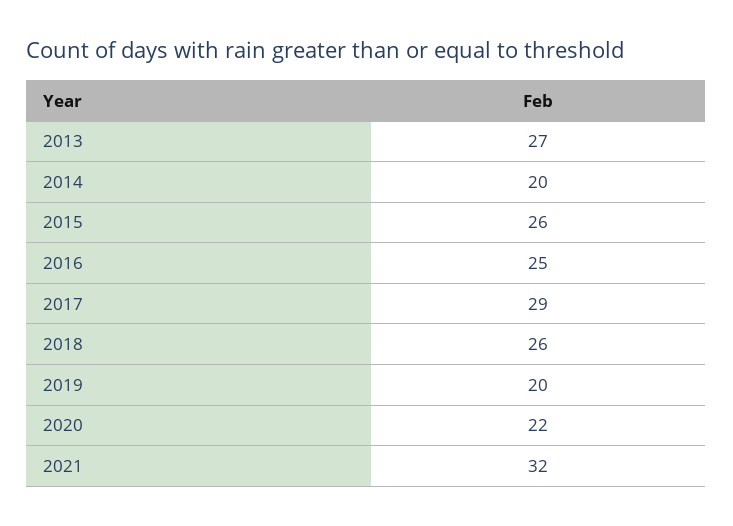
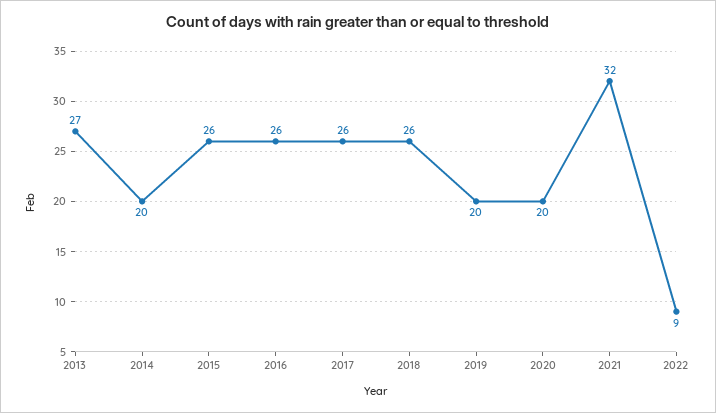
2016: 25 -> 26
2017: 29 -> 26
2020: 22 -> 20
2022: none -> 9

